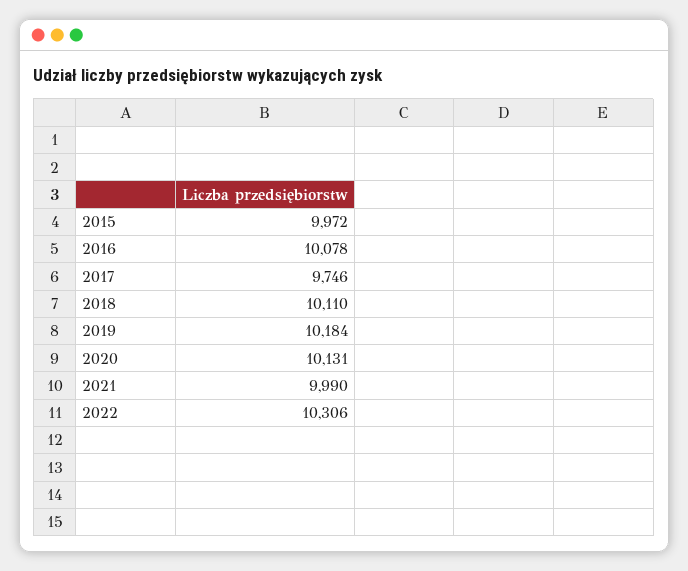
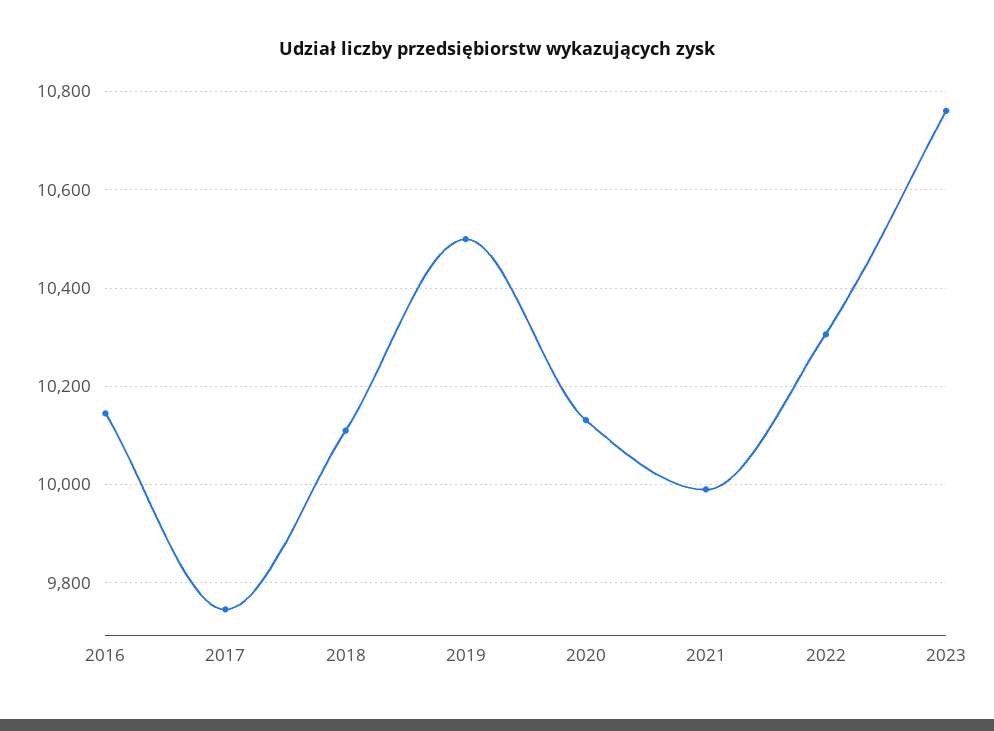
2015: 9972 -> none
2016: 10078 -> 10140
2019: 10184 -> 10500
2023: none -> 10760

